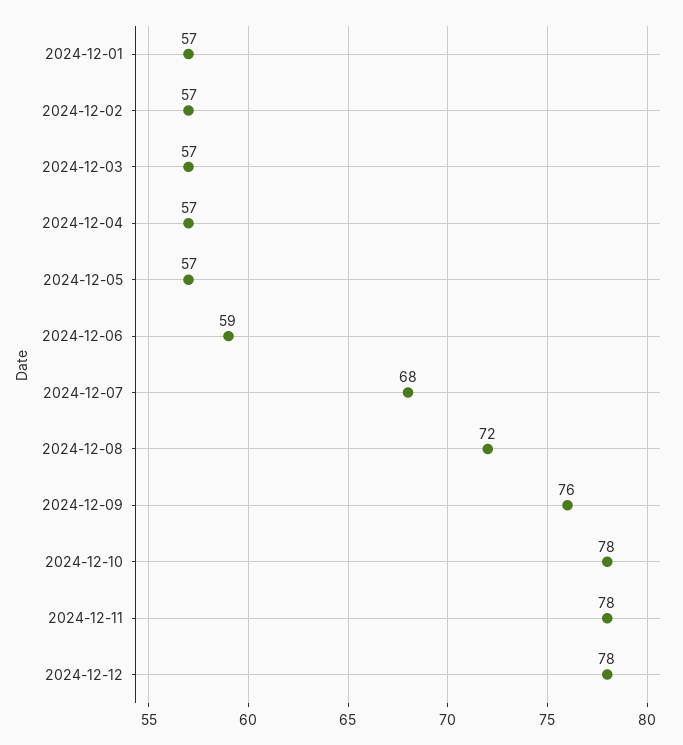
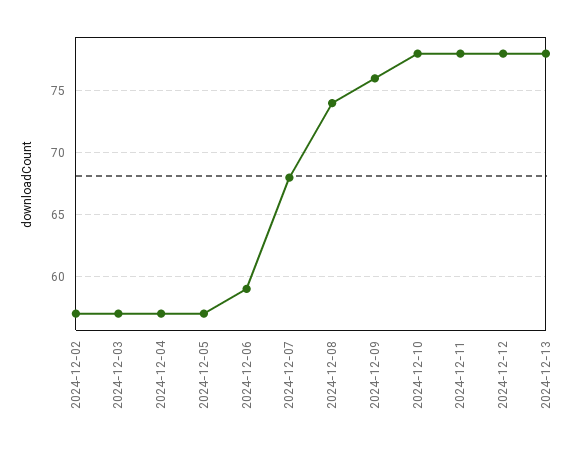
2024-12-01: 57 -> none
2024-12-08: 72 -> 74
2024-12-13: none -> 78

